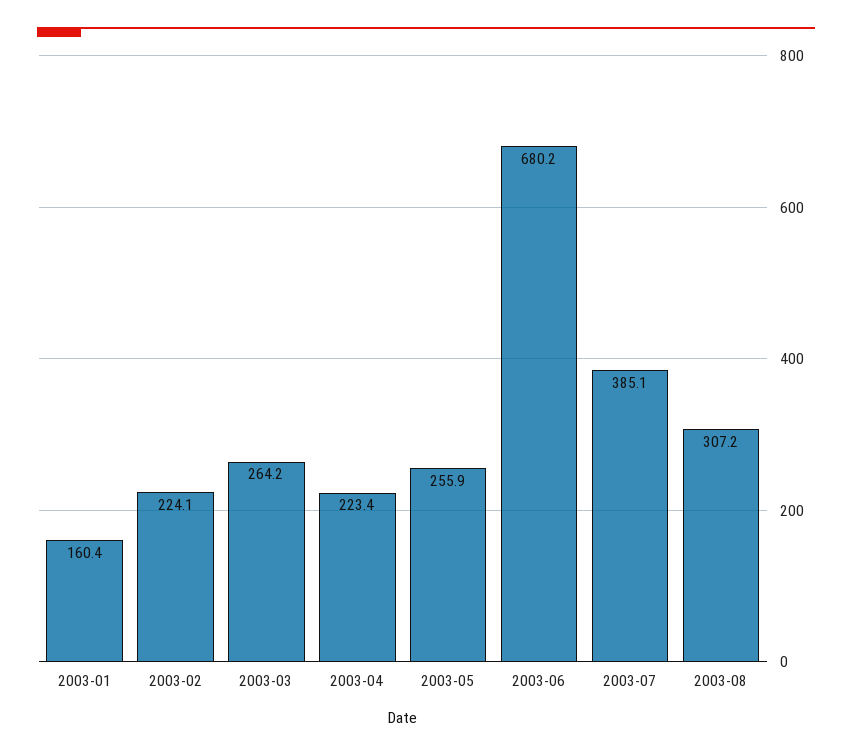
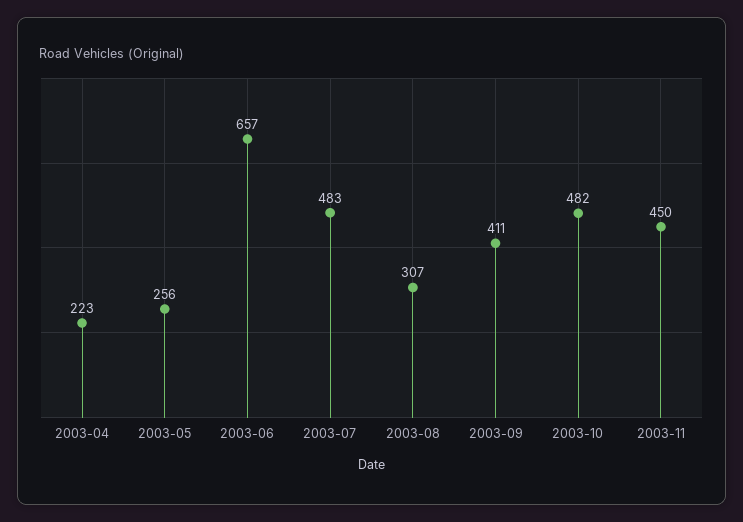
2003-01: 160.4 -> none
2003-02: 224.1 -> none
2003-03: 264.2 -> none
2003-06: 680.2 -> 657
2003-07: 385.1 -> 483
2003-09: none -> 411
2003-10: none -> 482
2003-11: none -> 450

